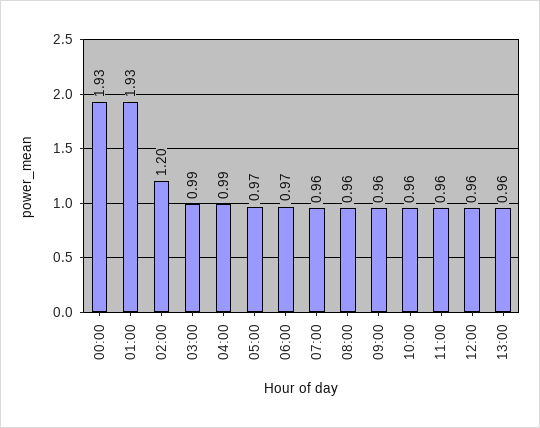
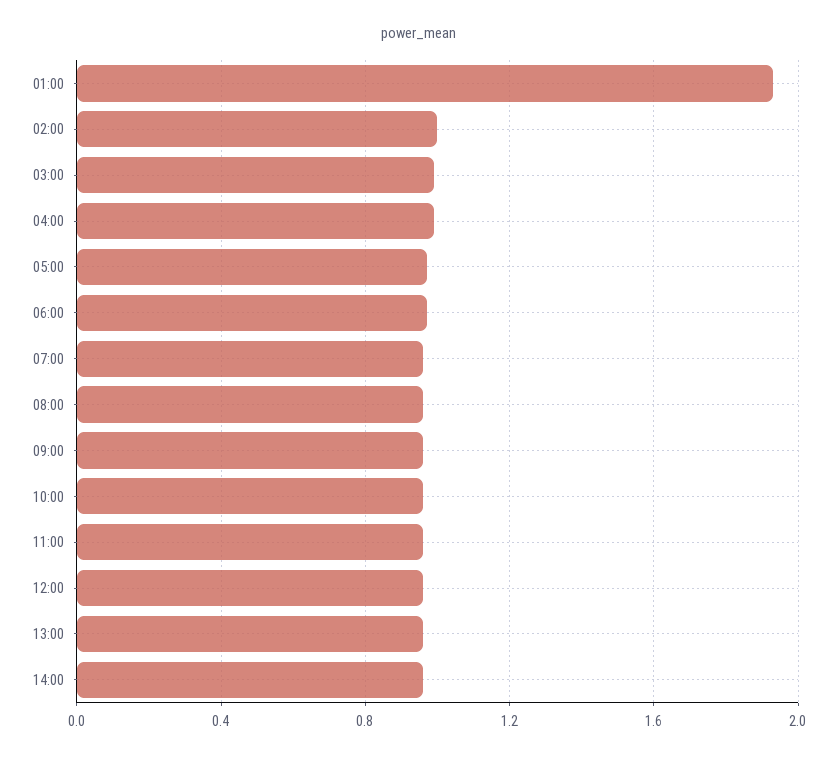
00:00: 1.93 -> none
02:00: 1.2 -> 1
14:00: none -> 0.95

